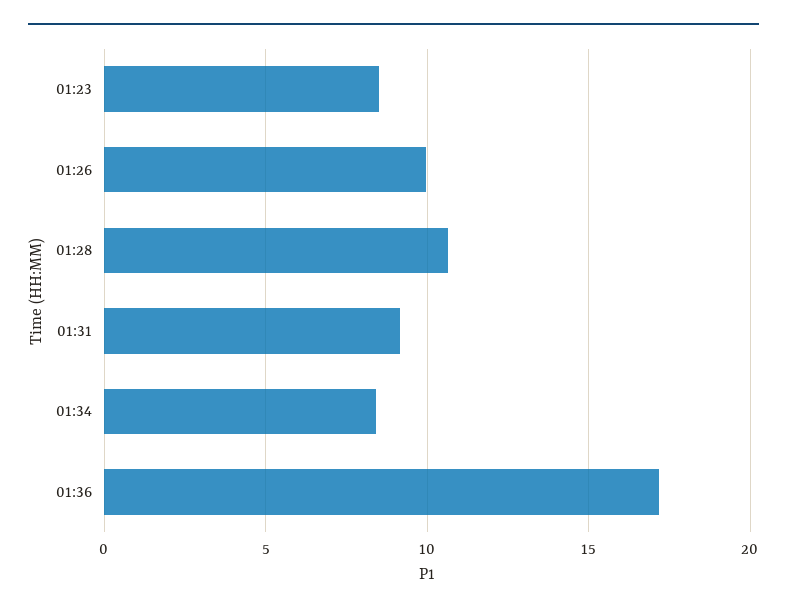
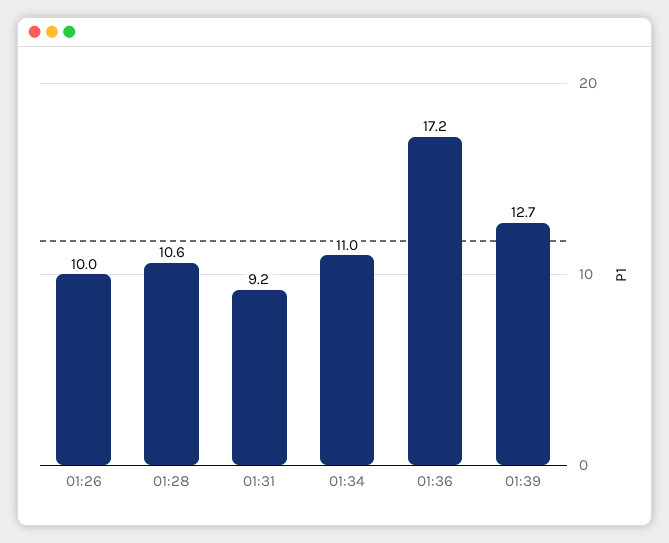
01:23: 8.5 -> none
01:34: 8.5 -> 11
01:39: none -> 12.7

